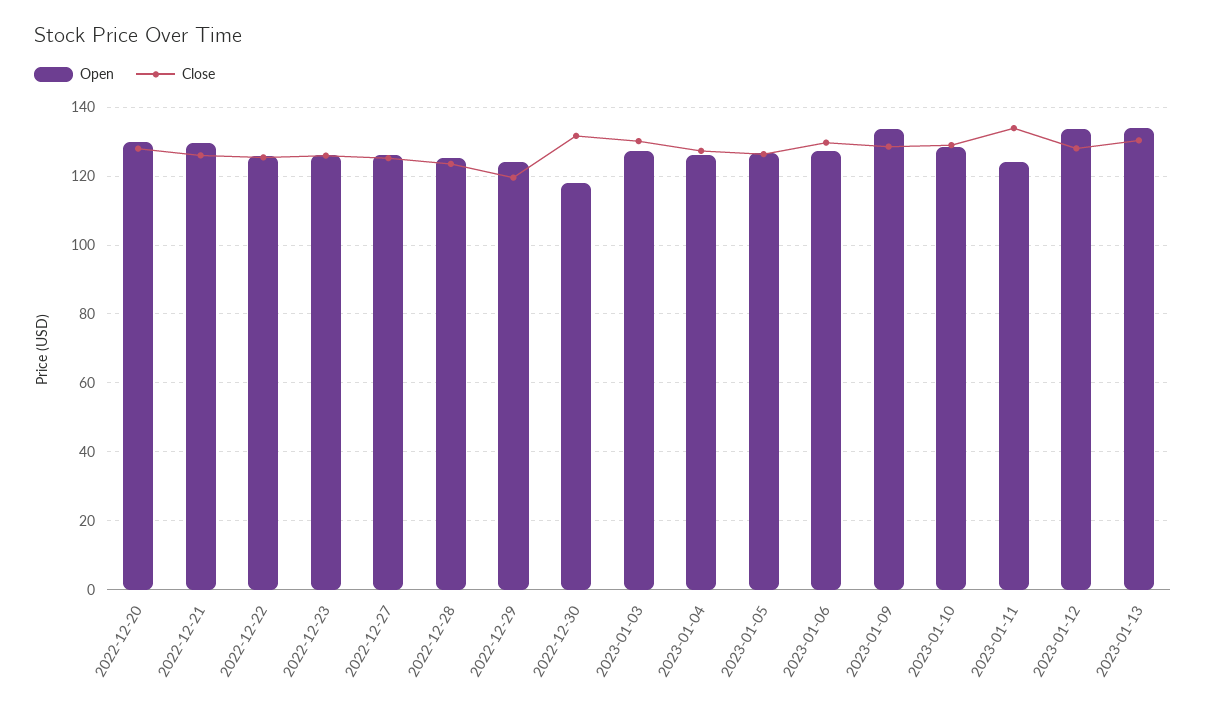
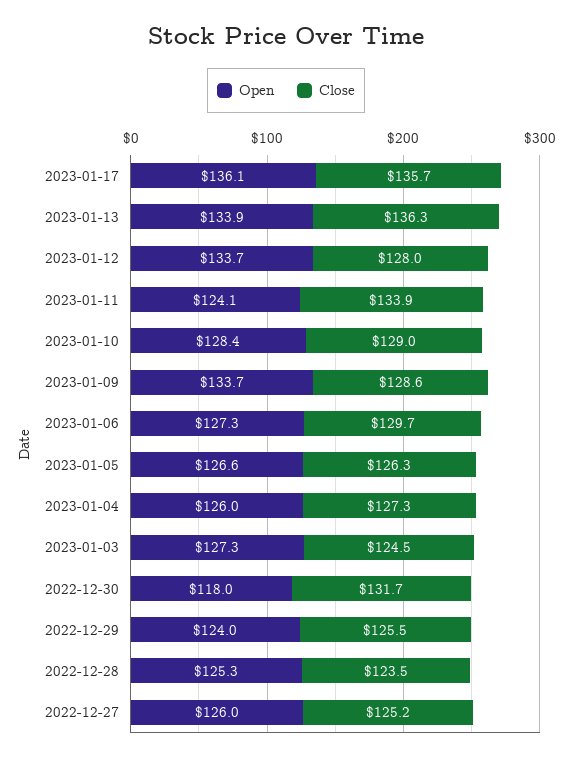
Open, 2022-12-20: 130 -> none
Close, 2022-12-20: 128 -> none
Open, 2022-12-21: 130 -> none
Close, 2022-12-21: 126 -> none
Open, 2022-12-22: 126 -> none
Close, 2022-12-22: 126 -> none
Open, 2022-12-23: 126 -> none
Close, 2022-12-23: 126 -> none
Close, 2022-12-29: 120 -> 125.5
Close, 2023-01-03: 130 -> 124.5
Close, 2023-01-13: 130 -> 136.3
Open, 2023-01-17: none -> 136.1
Close, 2023-01-17: none -> 135.7

